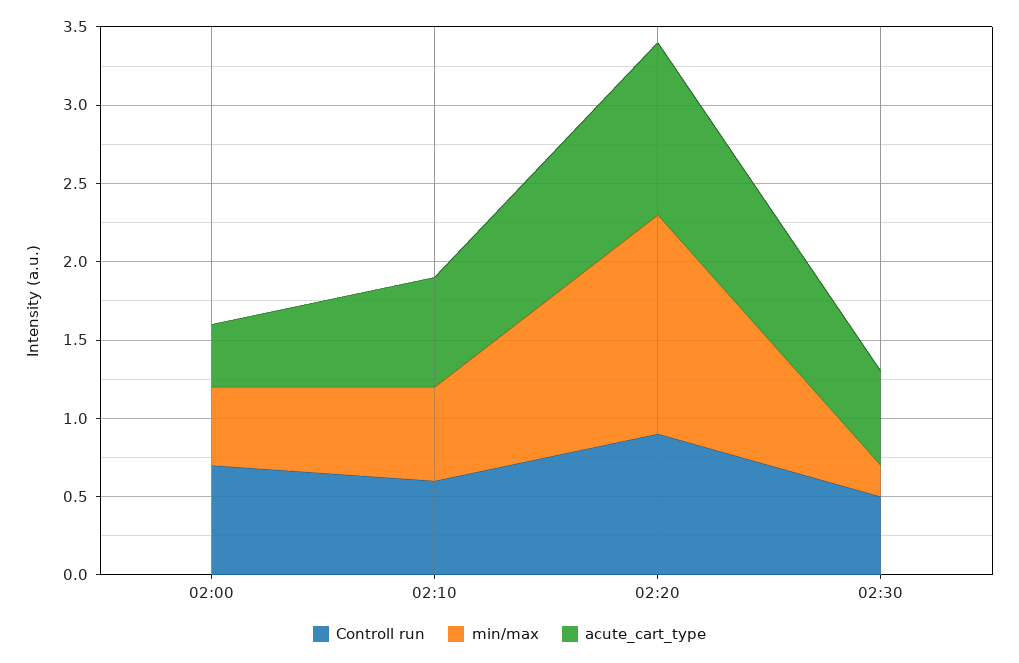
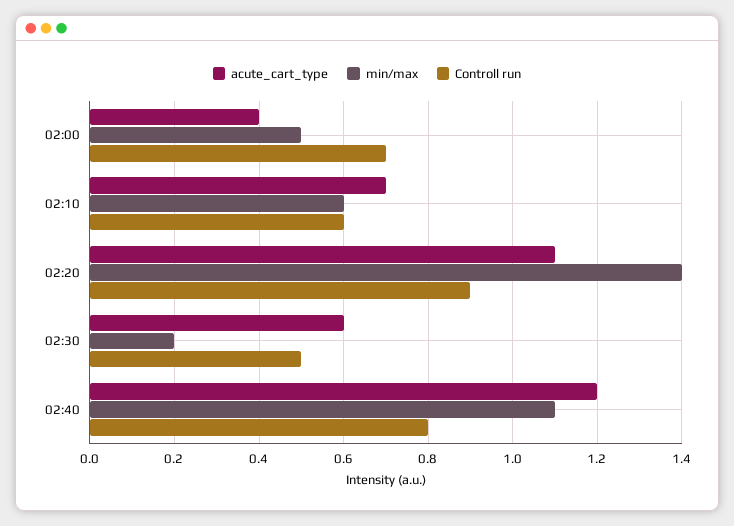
acute_cart_type, 02:40: none -> 1.2
min/max, 02:40: none -> 1.1
Controll run, 02:40: none -> 0.8

